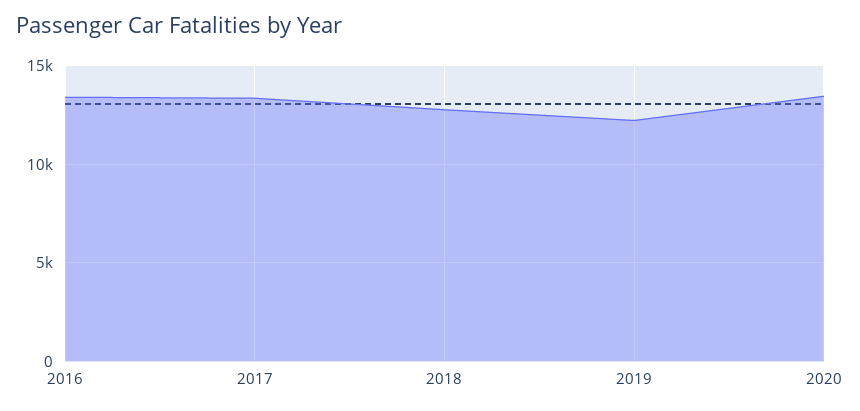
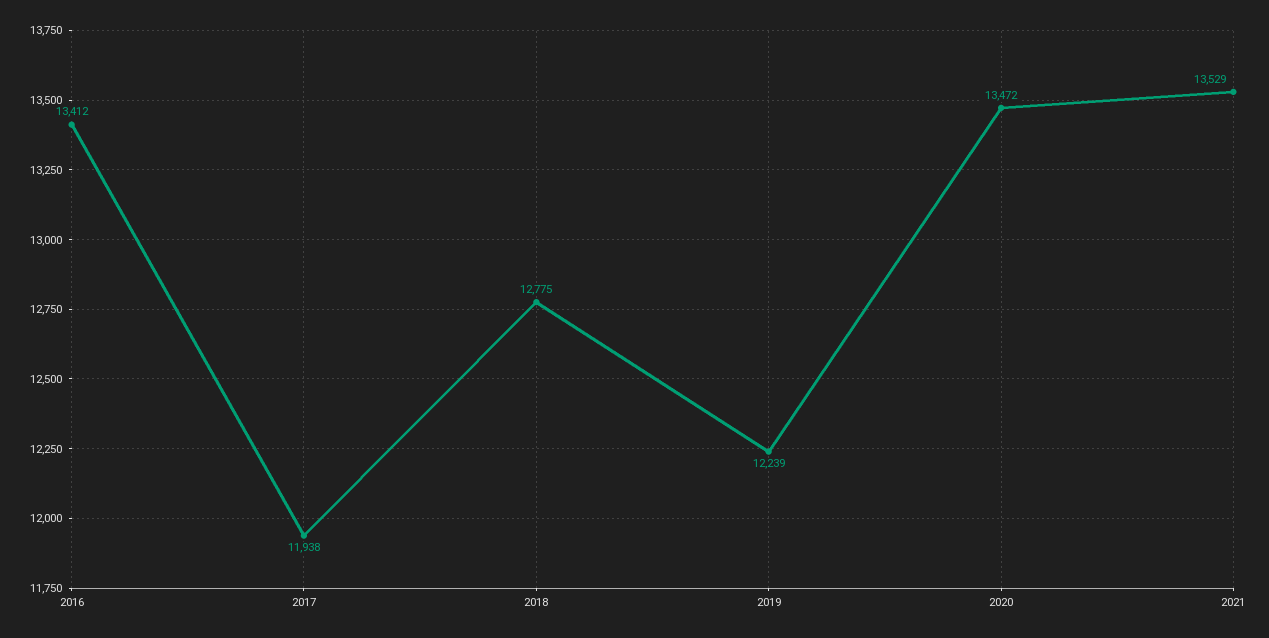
2017: 13500 -> 11938
2021: none -> 13529

